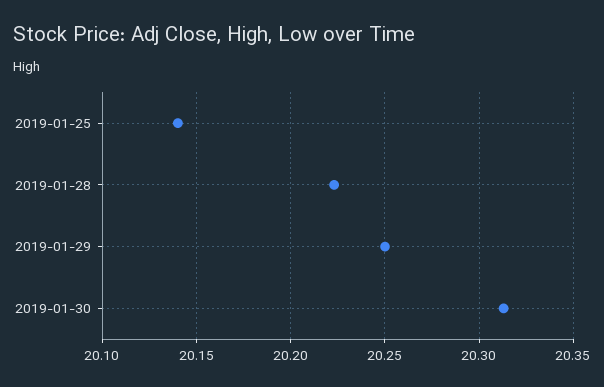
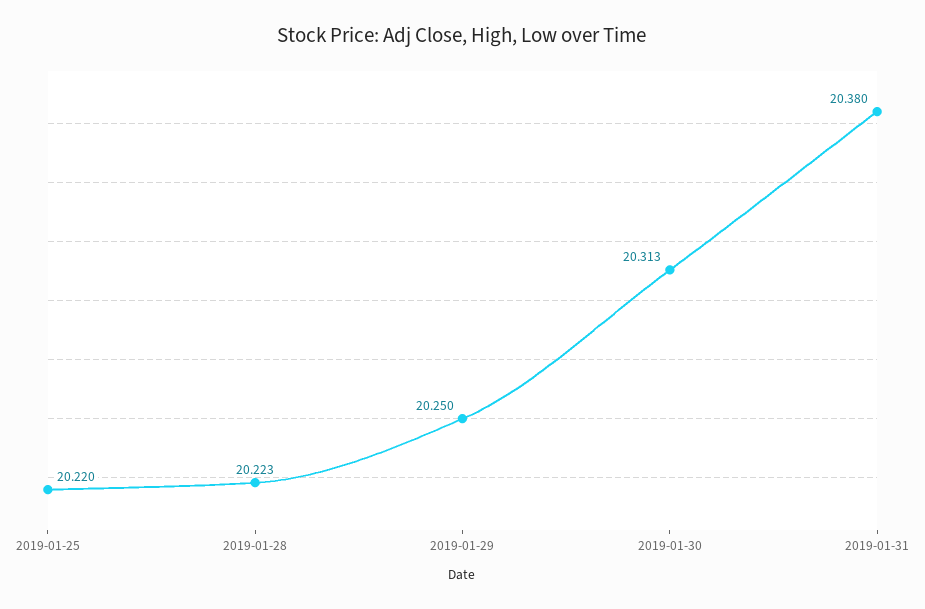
2019-01-25: 20.14 -> 20.22
2019-01-31: none -> 20.38

